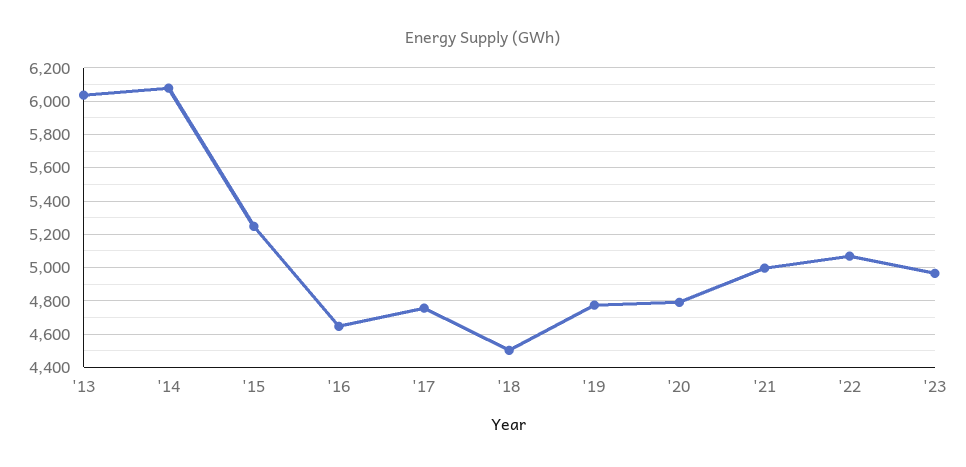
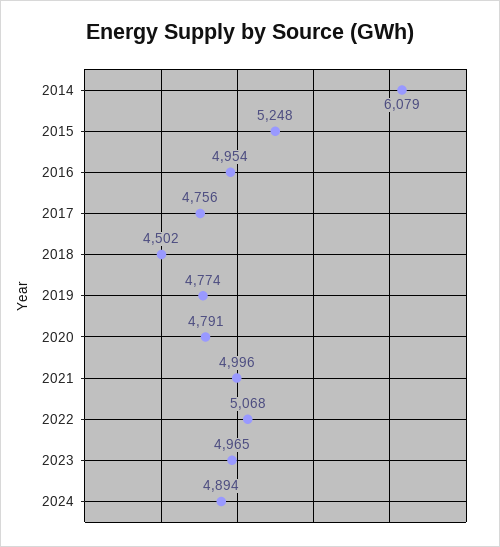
'13: 6050 -> none
'16: 4650 -> 4954
2024: none -> 4894

